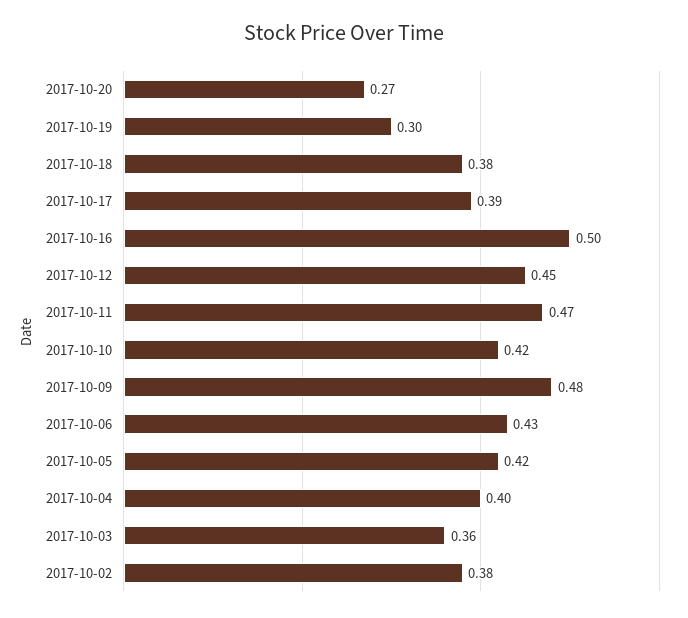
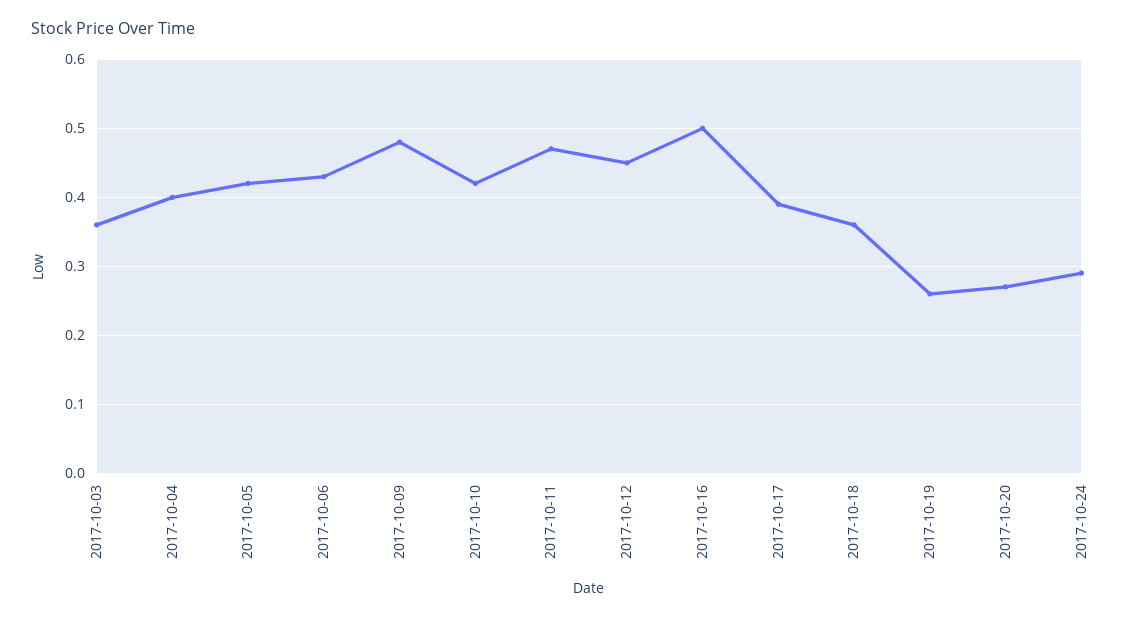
2017-10-19: 0.3 -> 0.26
2017-10-18: 0.38 -> 0.36
2017-10-02: 0.38 -> none
2017-10-24: none -> 0.29

